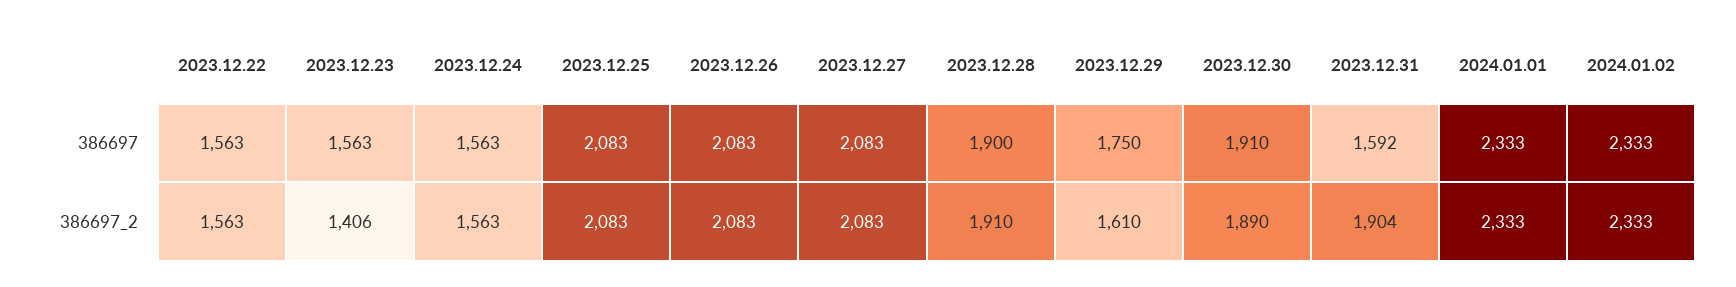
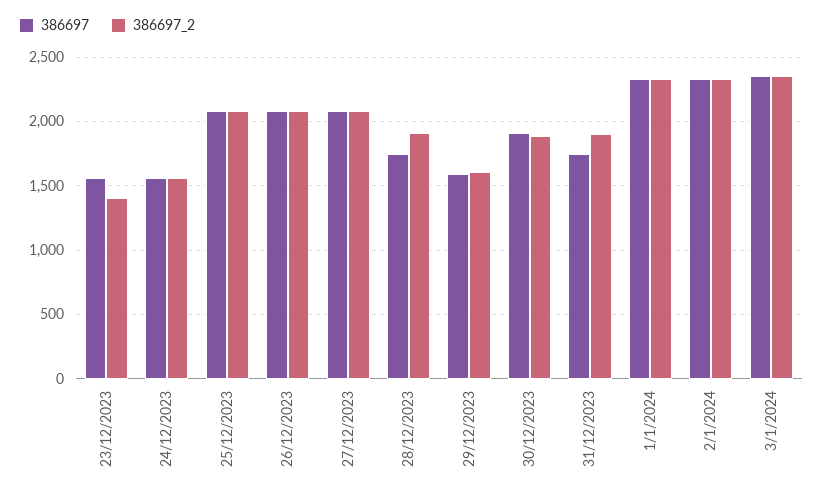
386697, 2023.12.22: 1563 -> none
386697, 2023.12.28: 1900 -> 1750
386697, 2023.12.29: 1750 -> 1600
386697, 2023.12.31: 1592 -> 1750
386697_2, 2023.12.22: 1563 -> none
386697, 3/1/2024: none -> 2350
386697_2, 3/1/2024: none -> 2350

